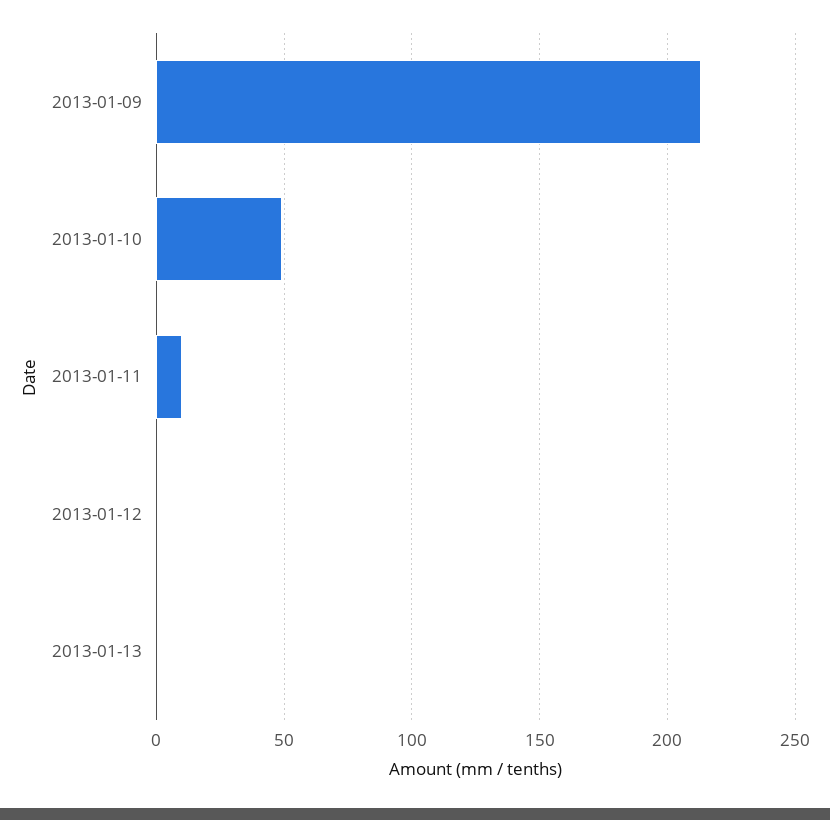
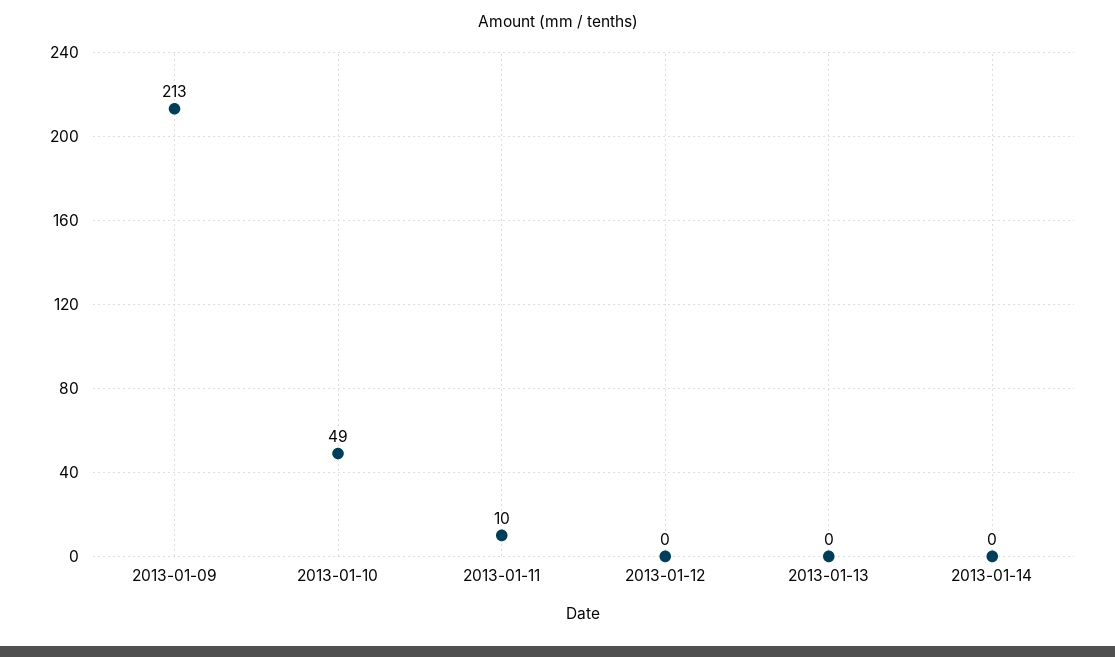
2013-01-14: none -> 0

